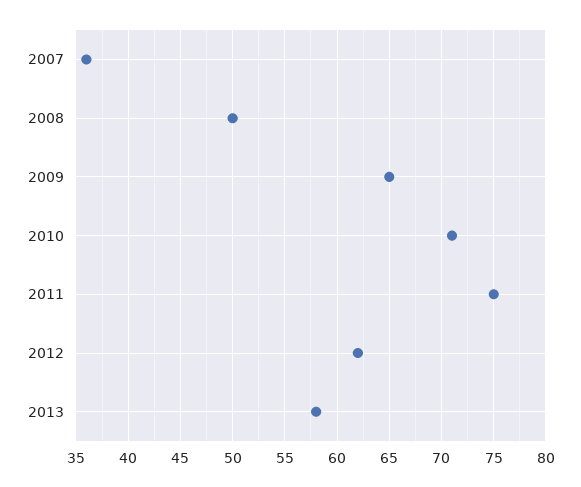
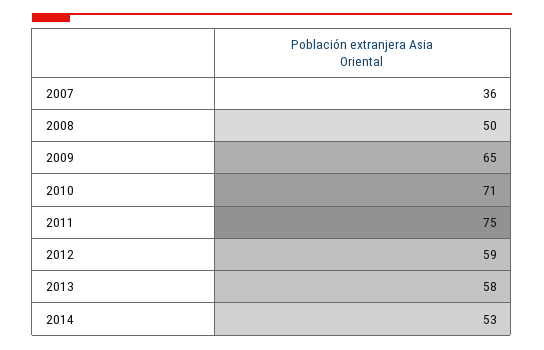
2012: 62 -> 59
2014: none -> 53

